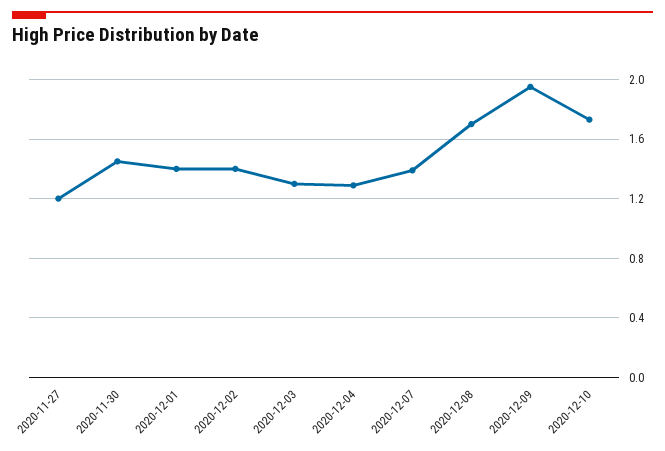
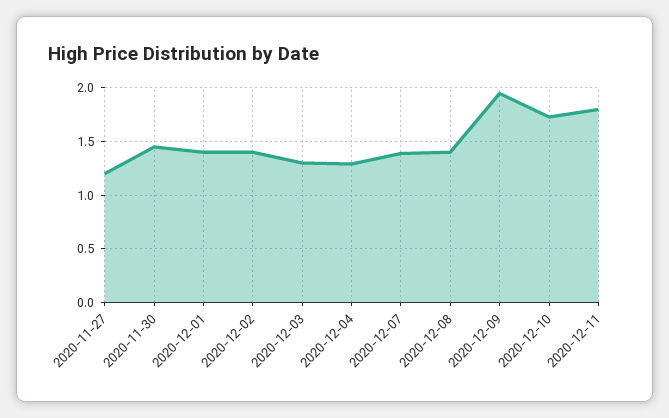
2020-12-08: 1.7 -> 1.4
2020-12-11: none -> 1.8

